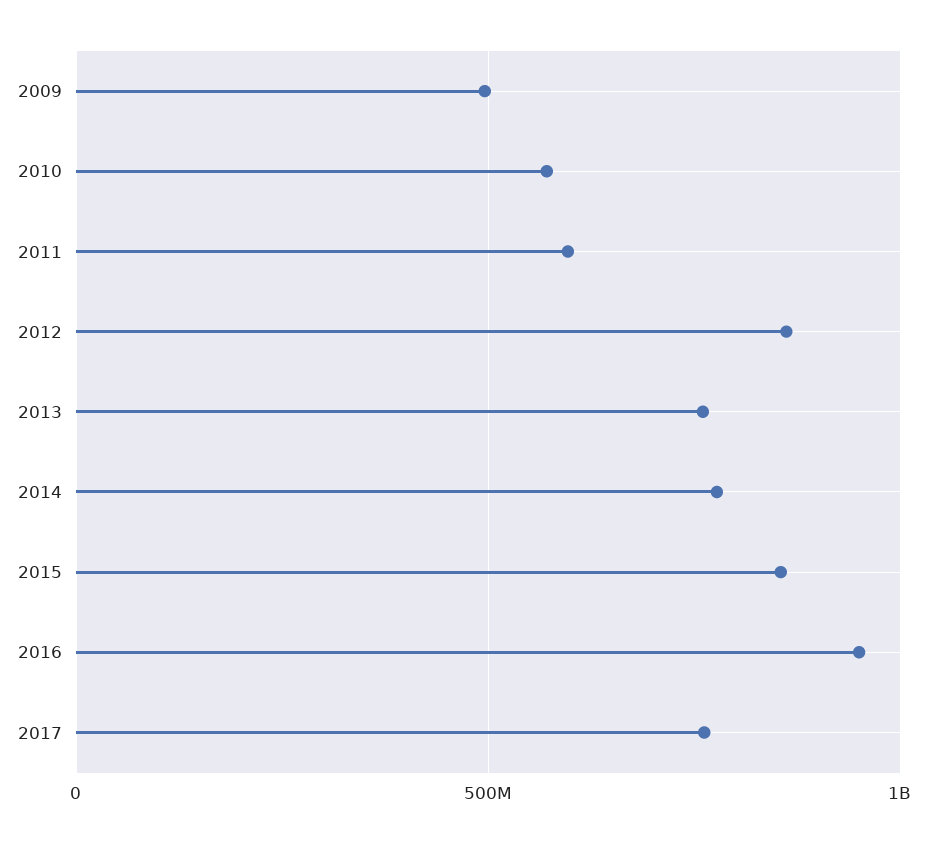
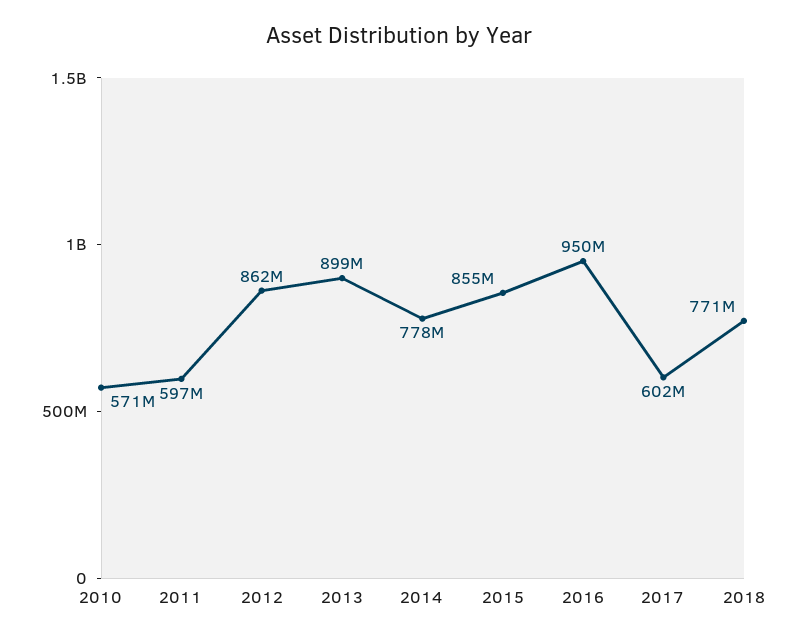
2009: 500000000 -> none
2013: 750000000 -> 899000000
2017: 750000000 -> 602000000
2018: none -> 771000000

